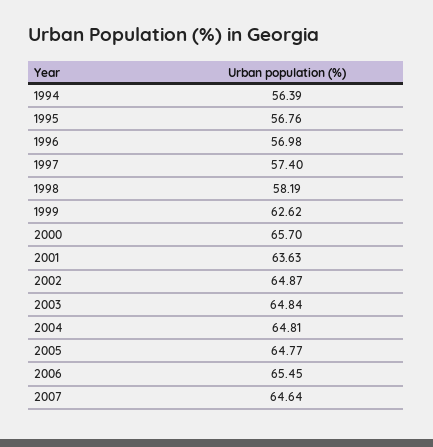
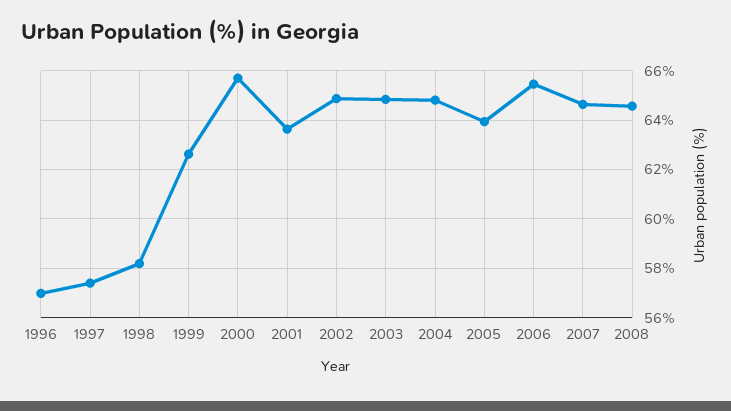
1994: 56.39 -> none
1995: 56.76 -> none
2005: 64.77 -> 64
2008: none -> 64.5

